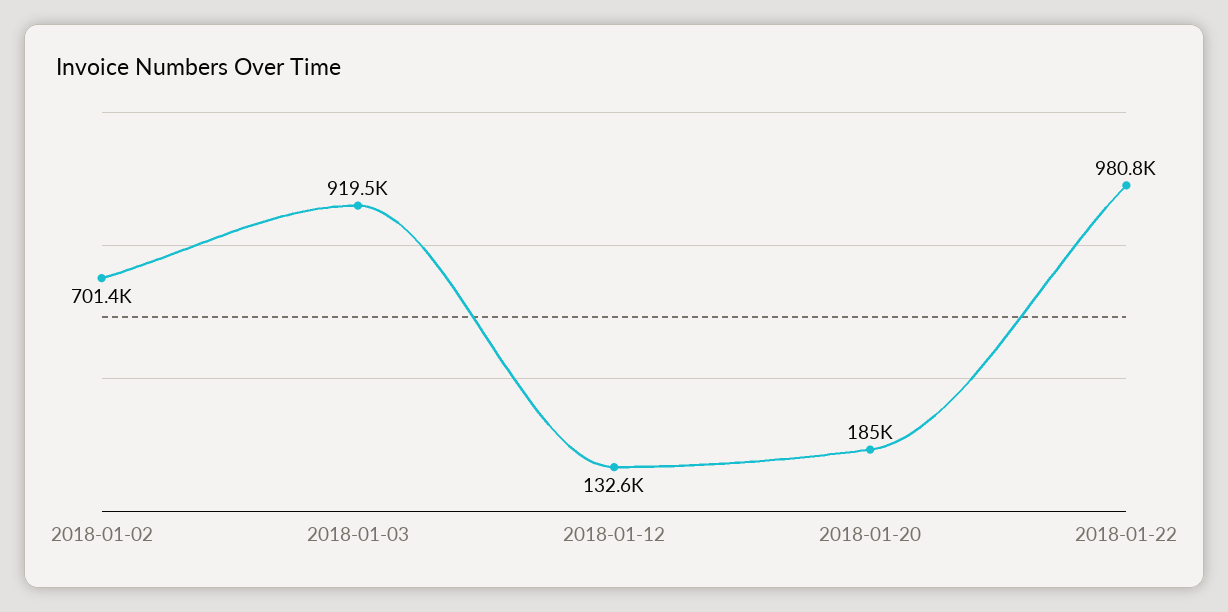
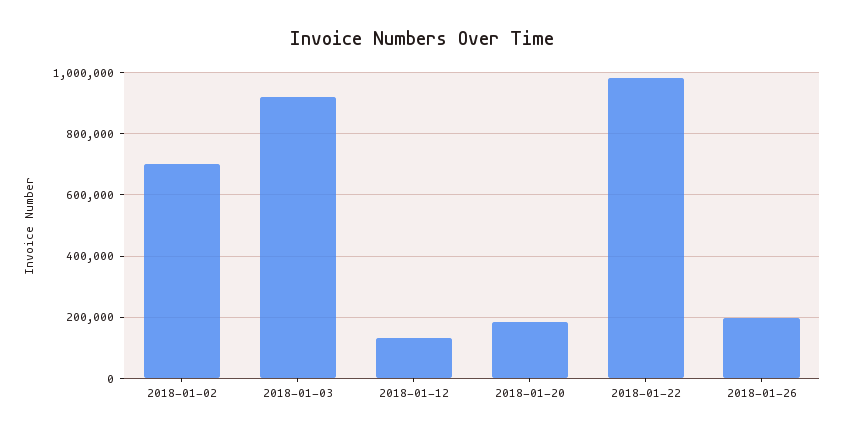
2018-01-26: none -> 200000

